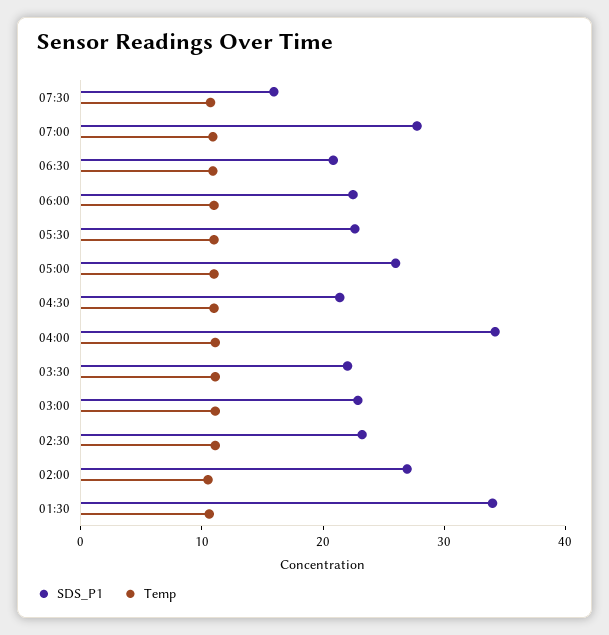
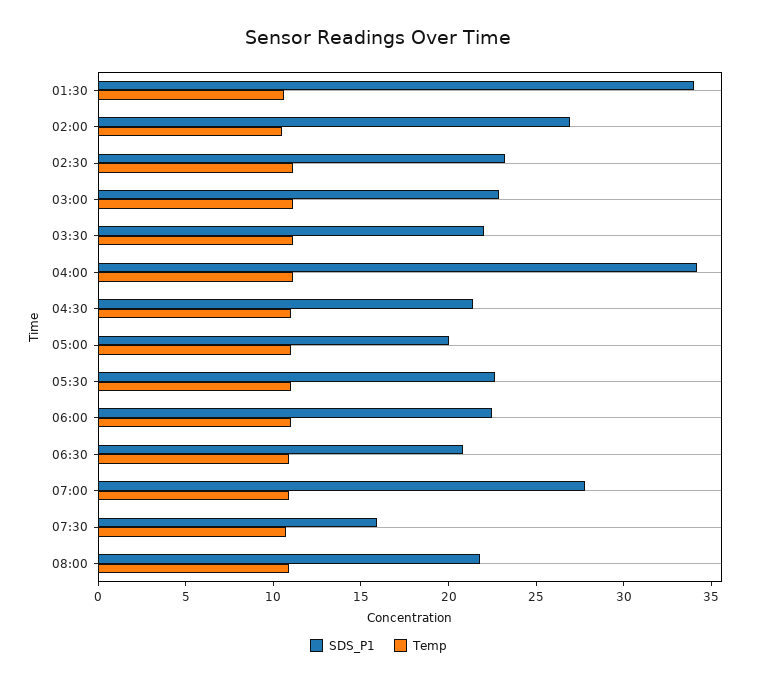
SDS_P1, 05:00: 26 -> 20
SDS_P1, 08:00: none -> 22
Temp, 08:00: none -> 11

